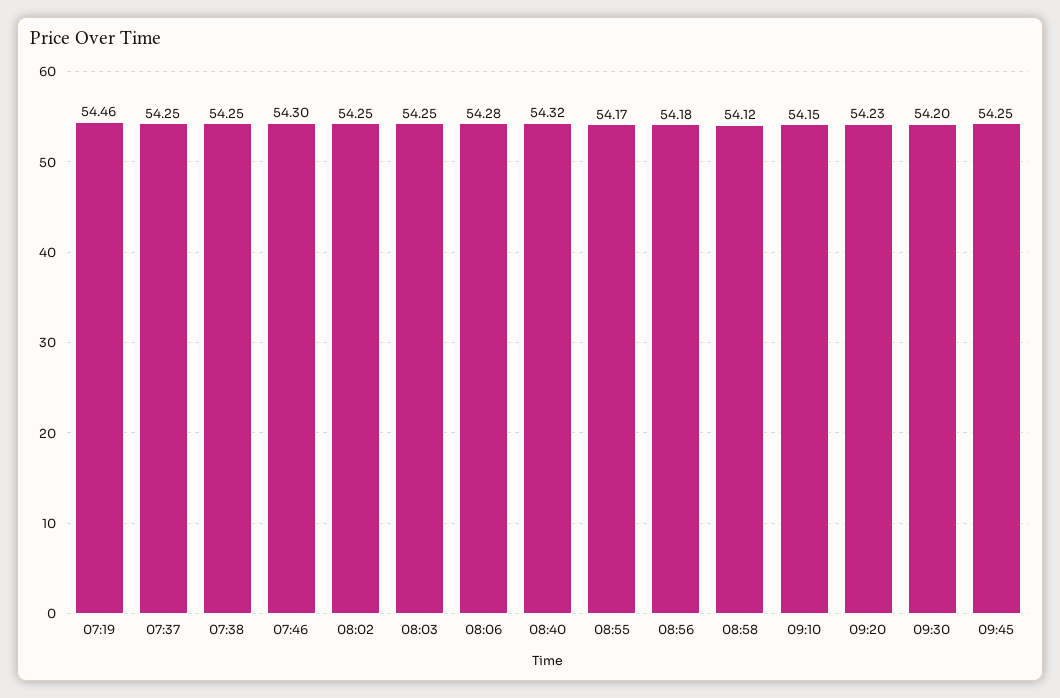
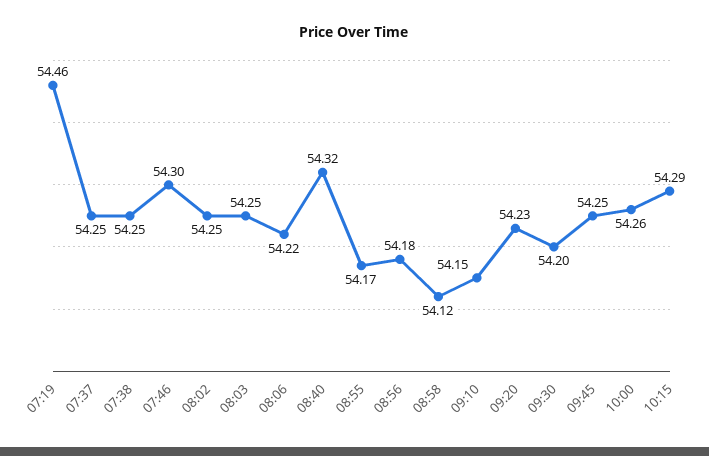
08:06: 54.28 -> 54.22
10:00: none -> 54.26
10:15: none -> 54.29

